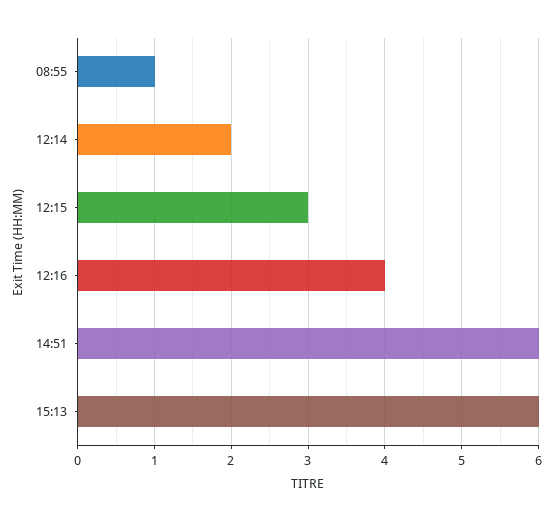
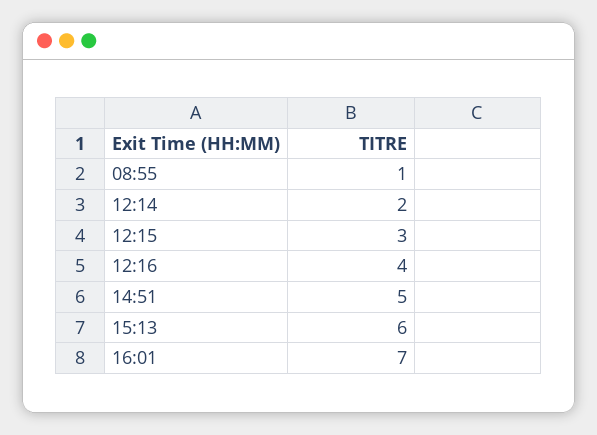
14:51: 6 -> 5
16:01: none -> 7

